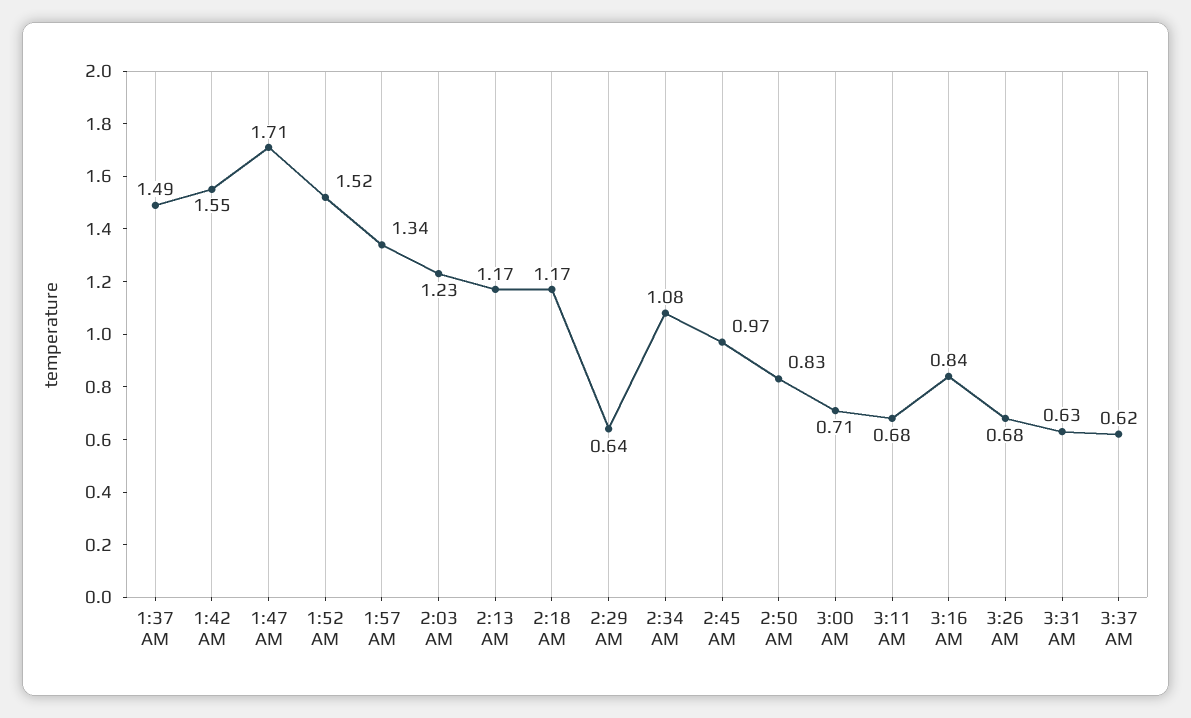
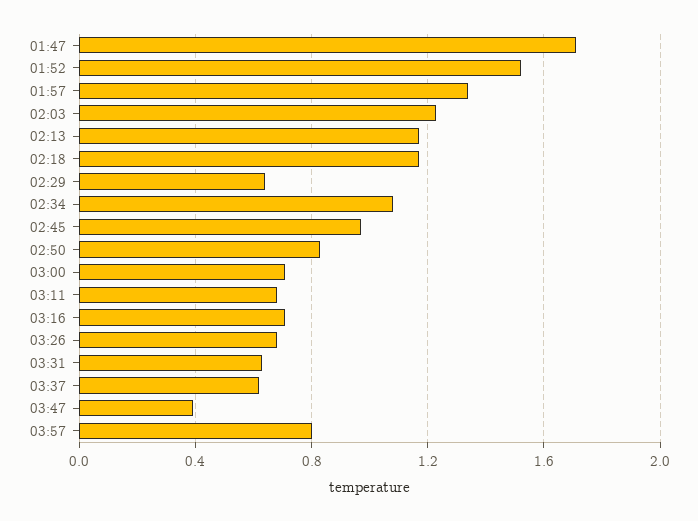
1:37 AM: 1.49 -> none
1:42 AM: 1.55 -> none
3:16 AM: 0.84 -> 0.7
03:47: none -> 0.4
03:57: none -> 0.8

